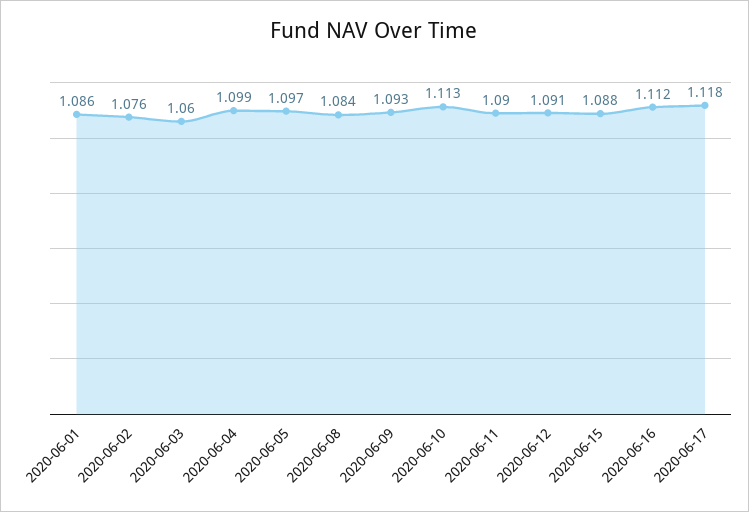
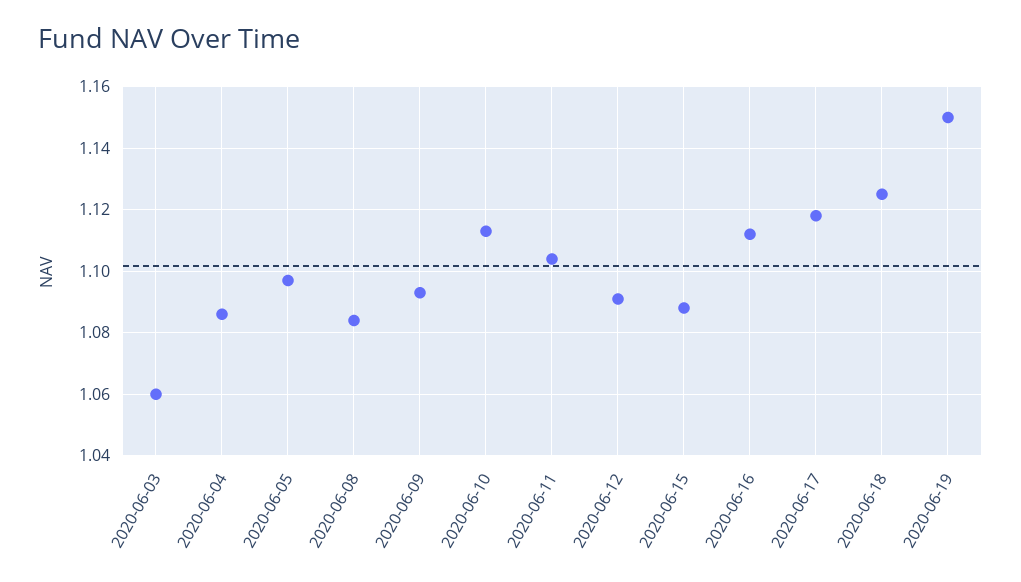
2020-06-01: 1.086 -> none
2020-06-02: 1.076 -> none
2020-06-04: 1.099 -> 1.085
2020-06-11: 1.09 -> 1.105
2020-06-18: none -> 1.125
2020-06-19: none -> 1.15

